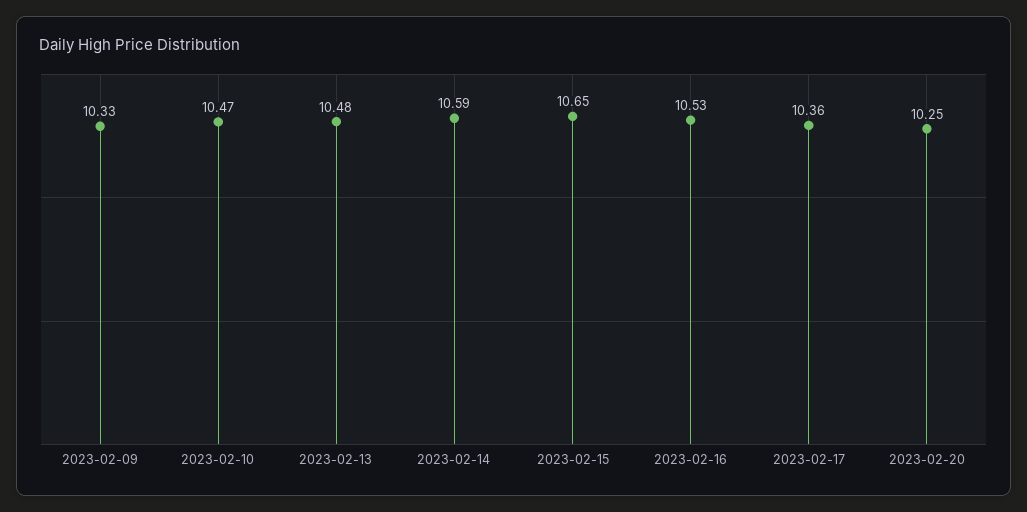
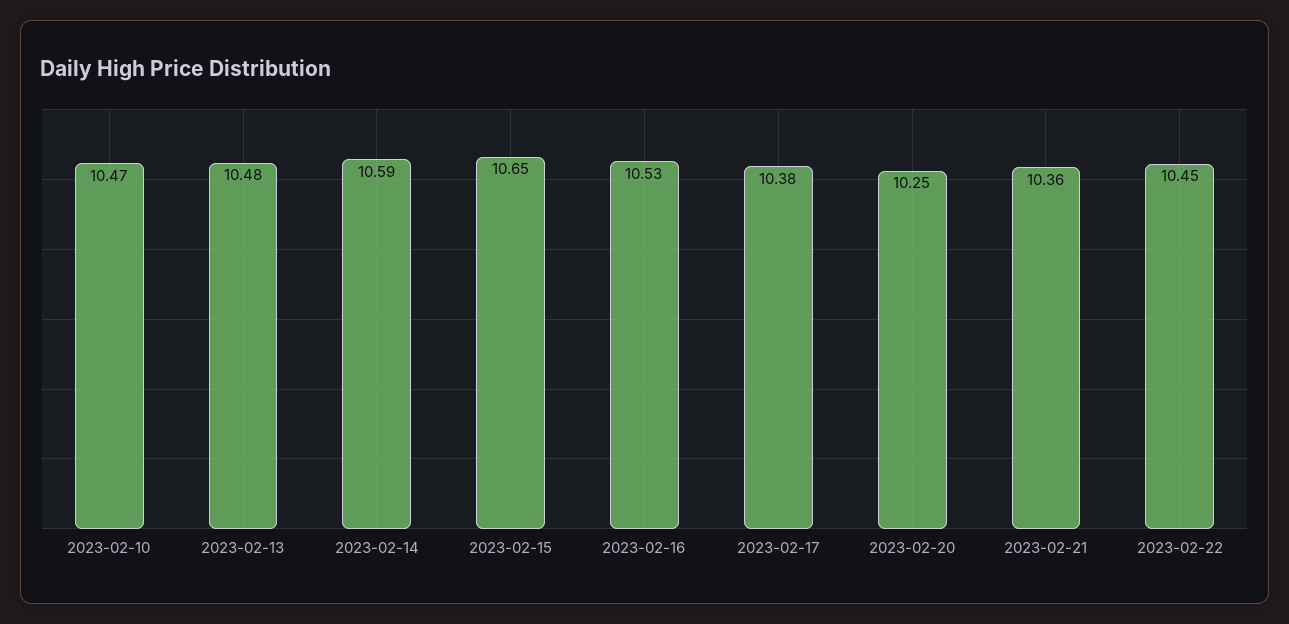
2023-02-09: 10.33 -> none
2023-02-17: 10.36 -> 10.38
2023-02-21: none -> 10.36
2023-02-22: none -> 10.45

